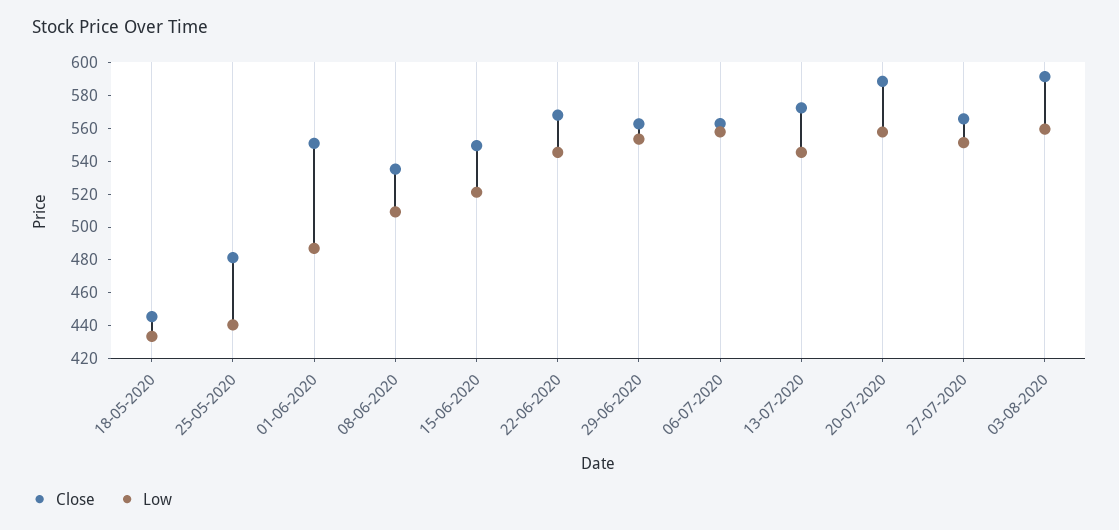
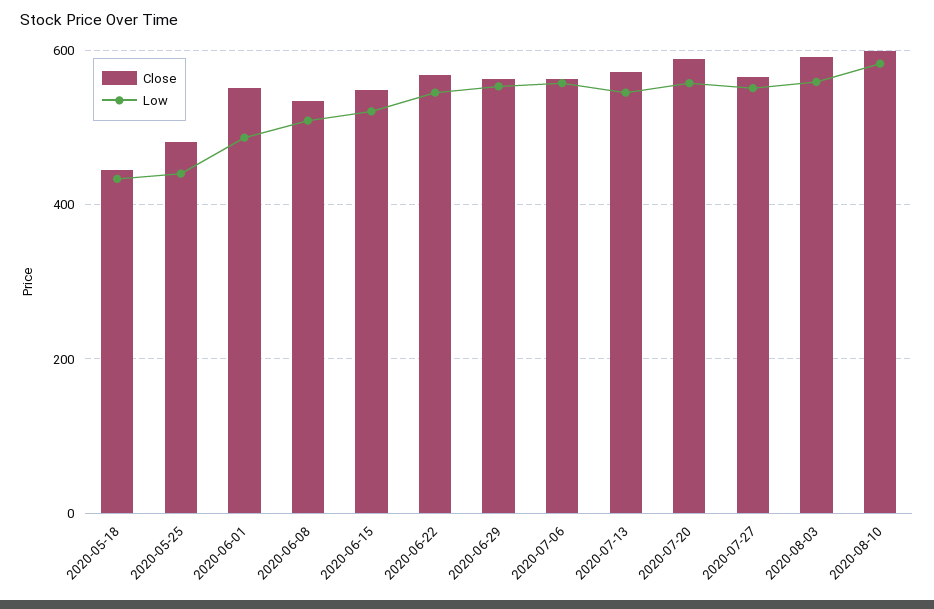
Close, 2020-08-10: none -> 600
Low, 2020-08-10: none -> 580

